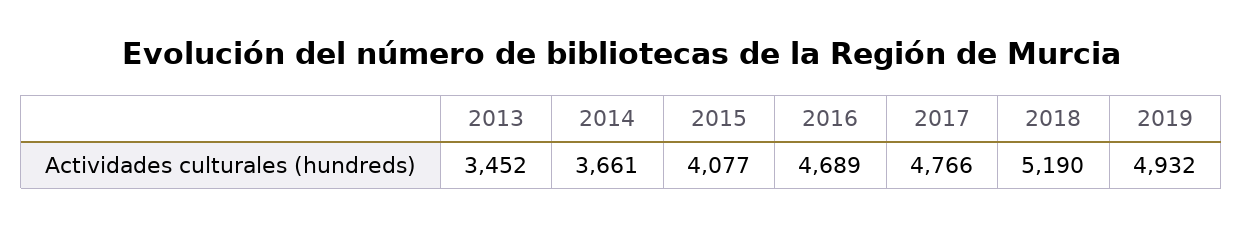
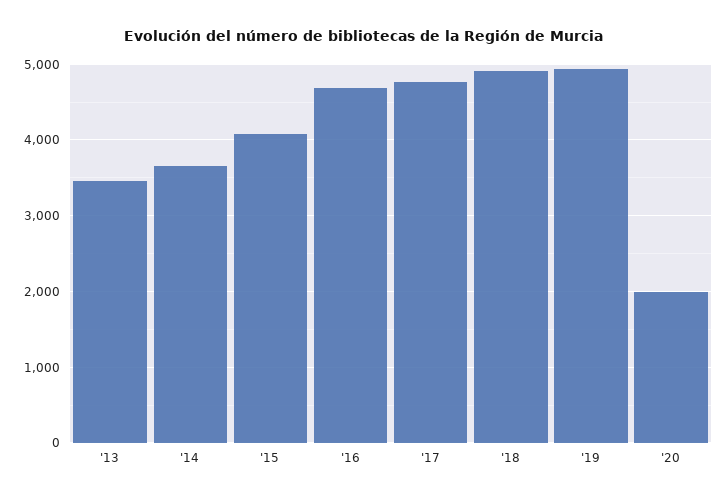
2018: 5190 -> 4900
'20: none -> 2000

